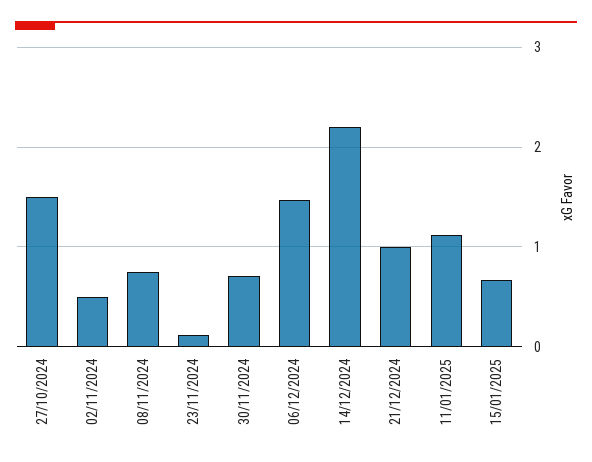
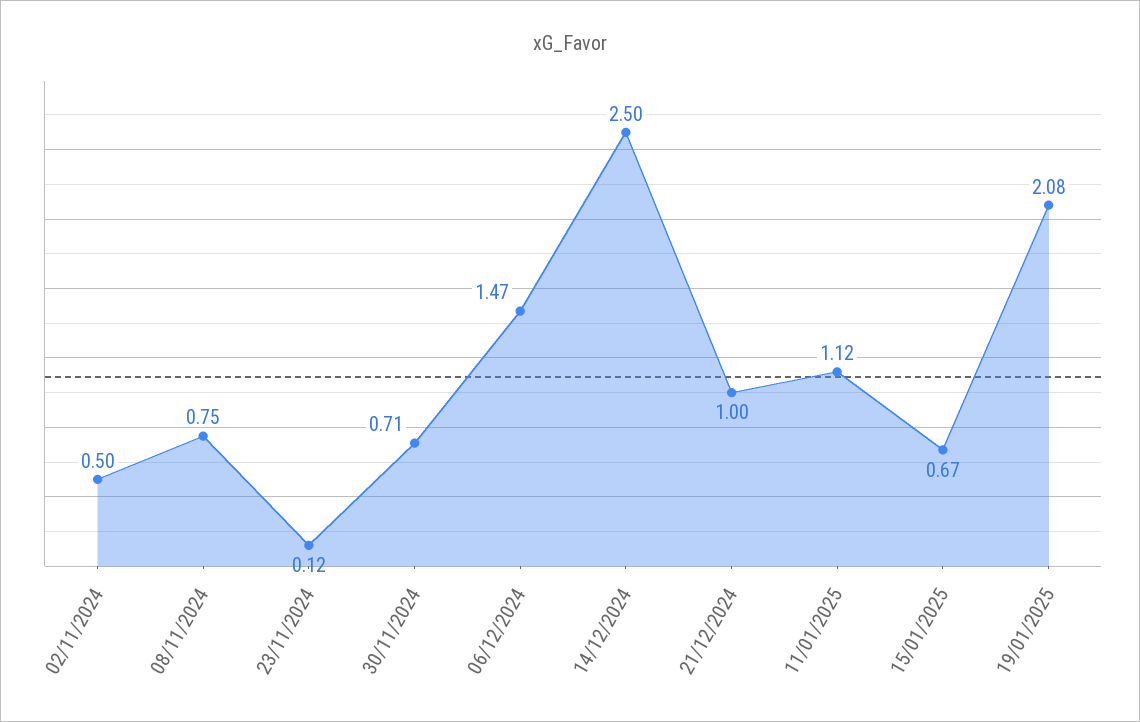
27/10/2024: 1.5 -> none
14/12/2024: 2.2 -> 2.5
19/01/2025: none -> 2.08

